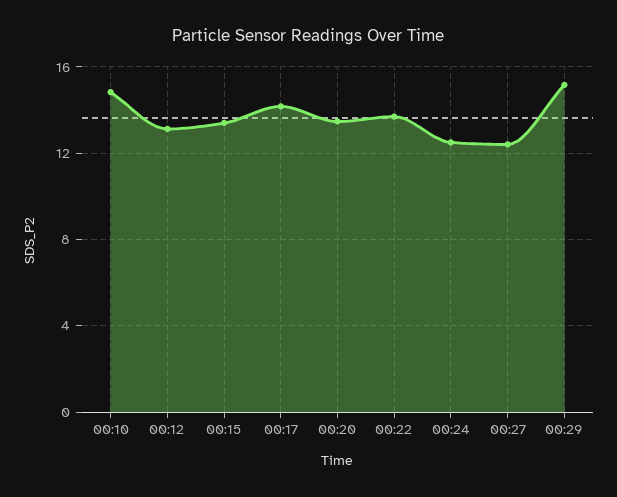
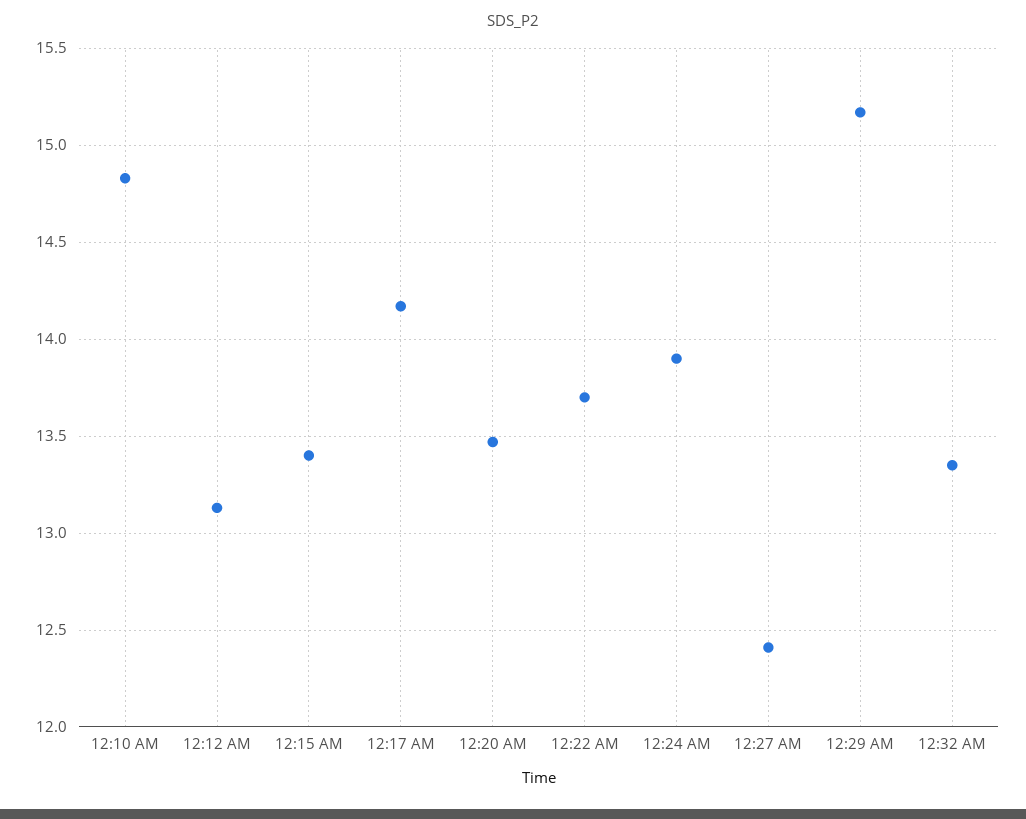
00:24: 12.5 -> 13.9
12:32 AM: none -> 13.35

